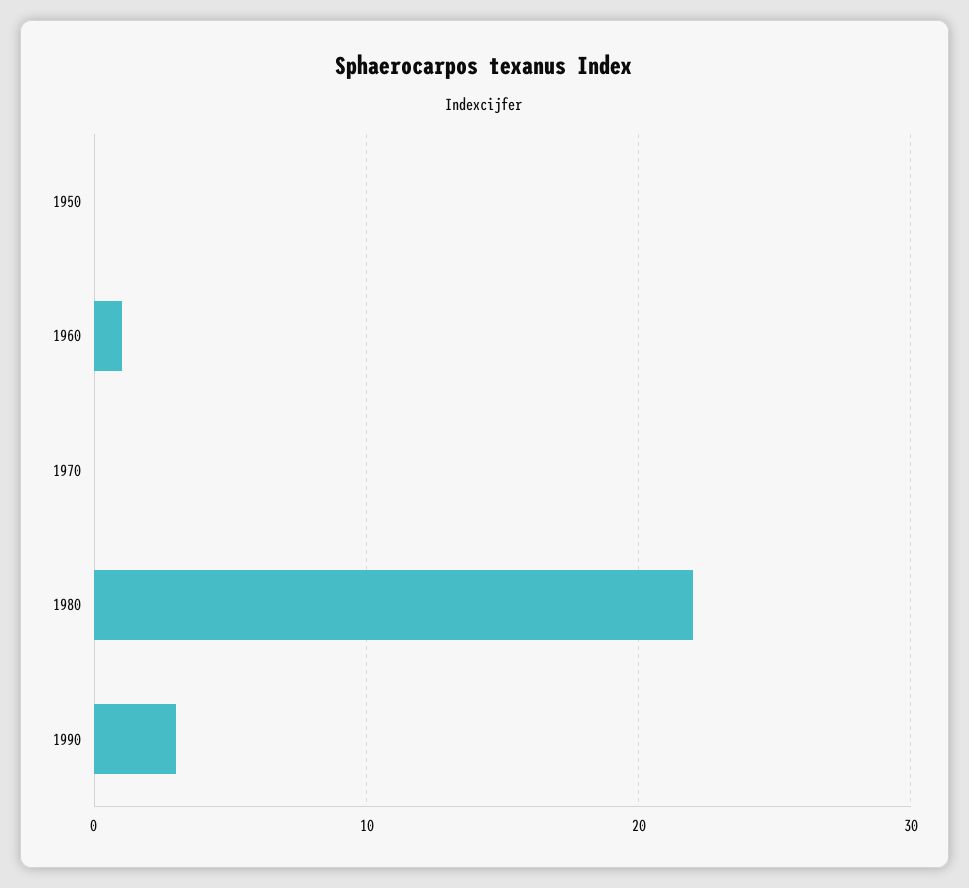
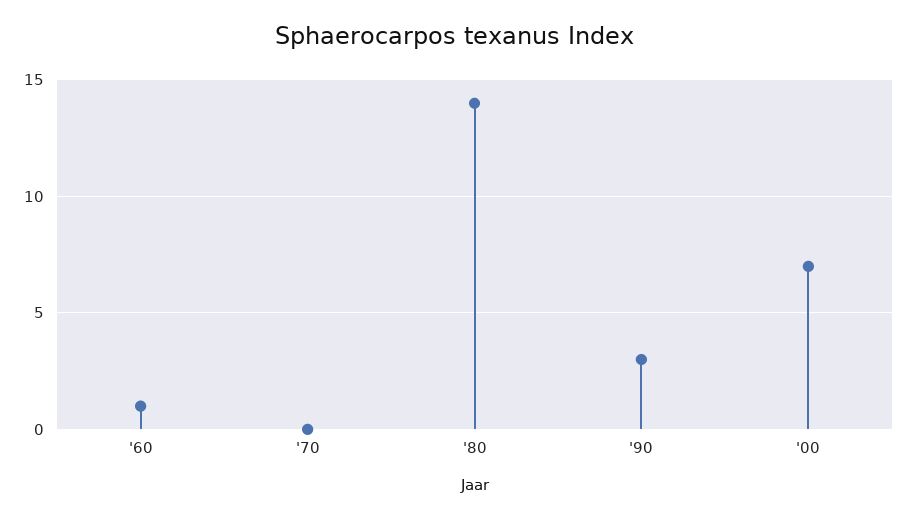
1950: 0 -> none
1980: 22 -> 14
'00: none -> 7

